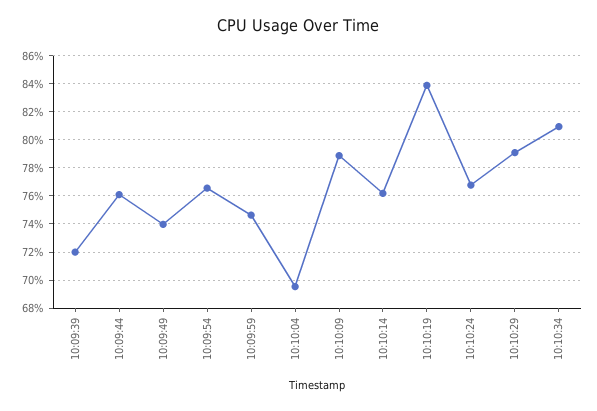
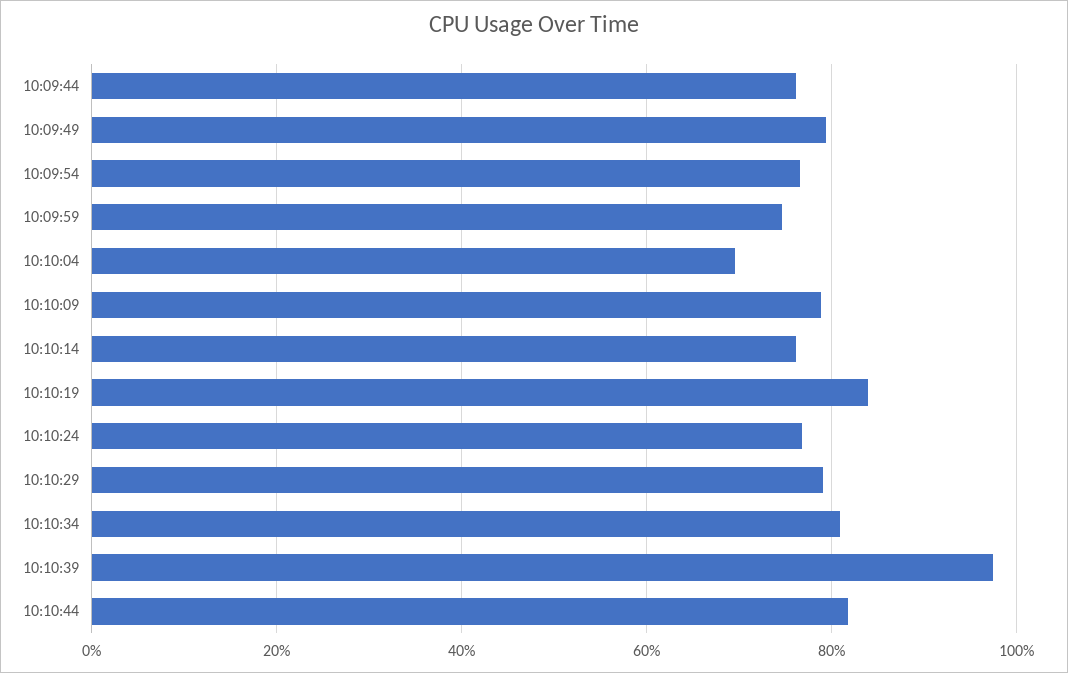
10:09:39: 72 -> none
10:09:49: 74 -> 80
10:10:39: none -> 98
10:10:44: none -> 82

